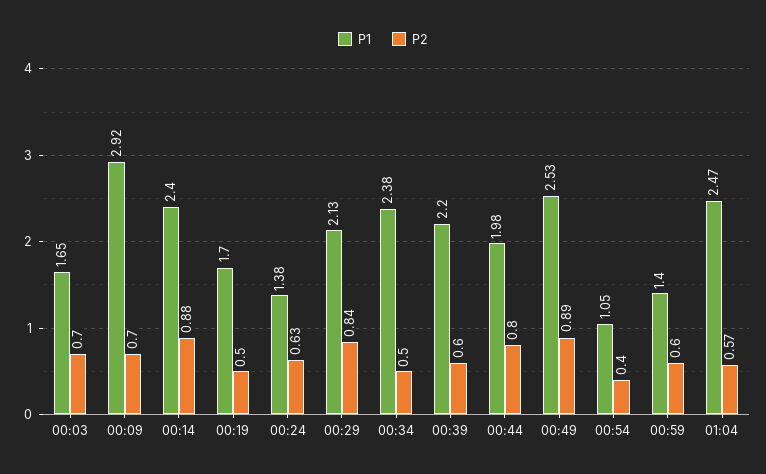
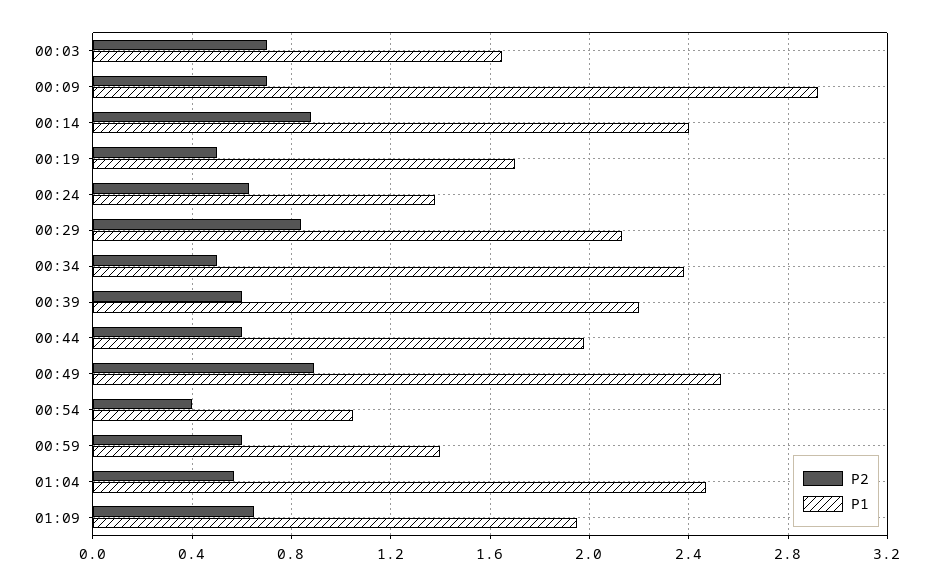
P2, 00:44: 0.8 -> 0.6
P2, 01:09: none -> 0.65
P1, 01:09: none -> 1.95

